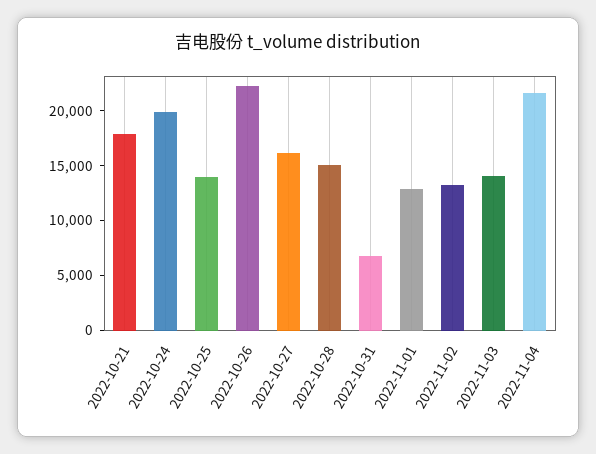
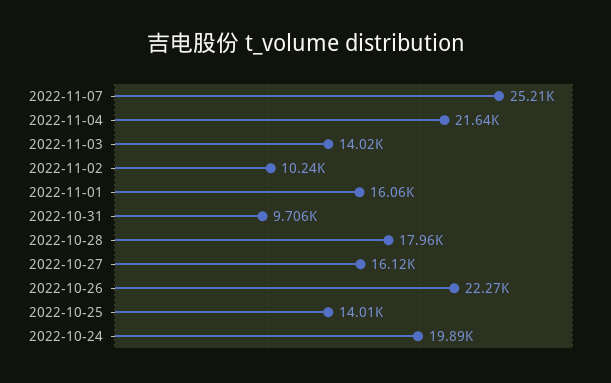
2022-10-21: 18000 -> none
2022-10-28: 15000 -> 17960
2022-10-31: 7000 -> 9706
2022-11-01: 13000 -> 16060
2022-11-02: 13000 -> 10240
2022-11-07: none -> 25210

